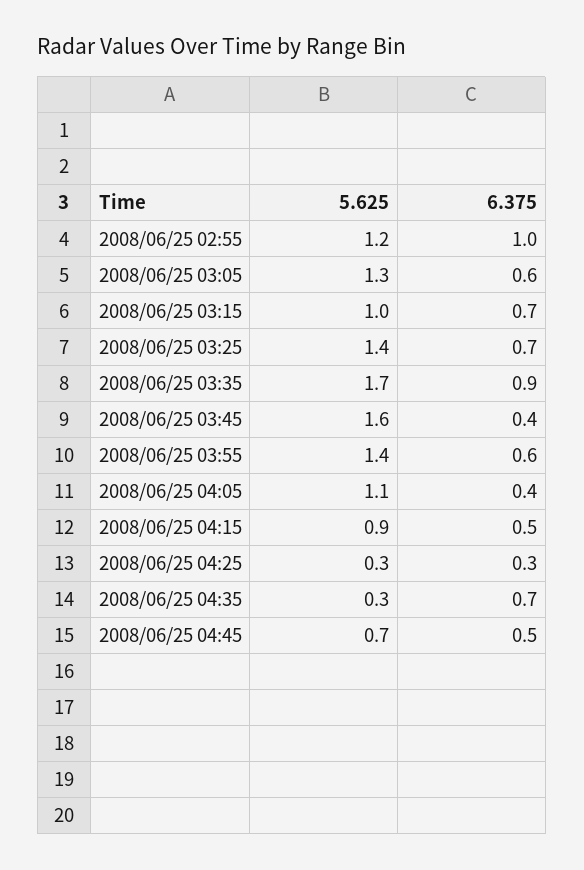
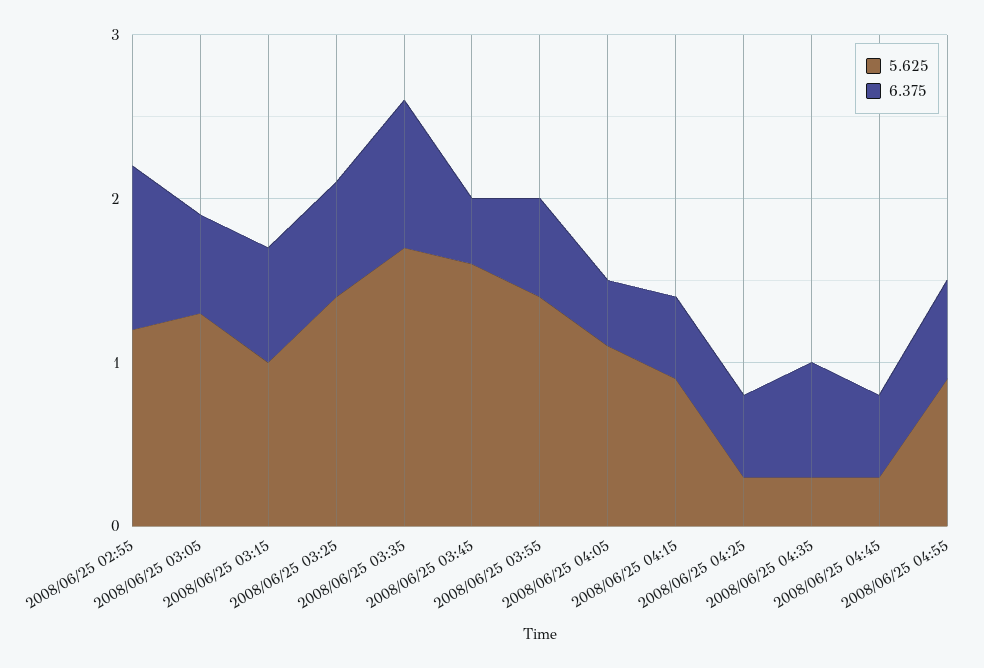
6.375, 2008/06/25 04:25: 0.3 -> 0.5
5.625, 2008/06/25 04:45: 0.7 -> 0.3
5.625, 2008/06/25 04:55: none -> 0.9
6.375, 2008/06/25 04:55: none -> 0.6

